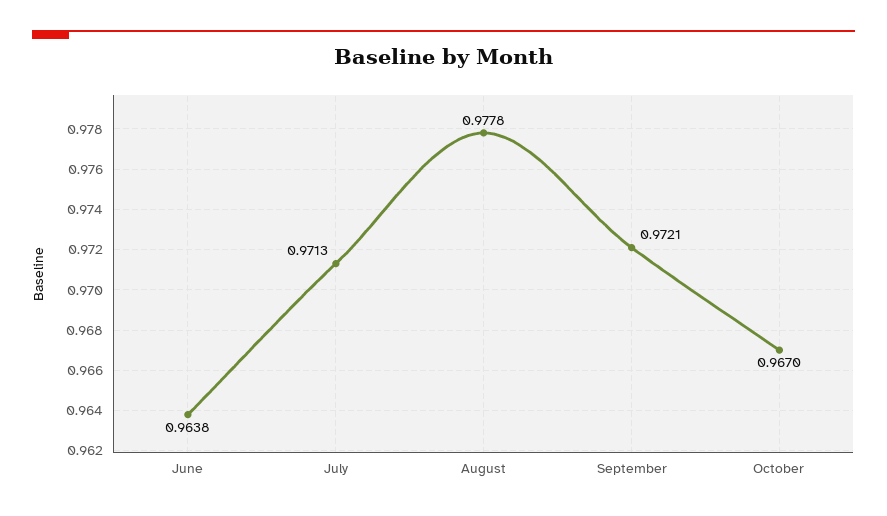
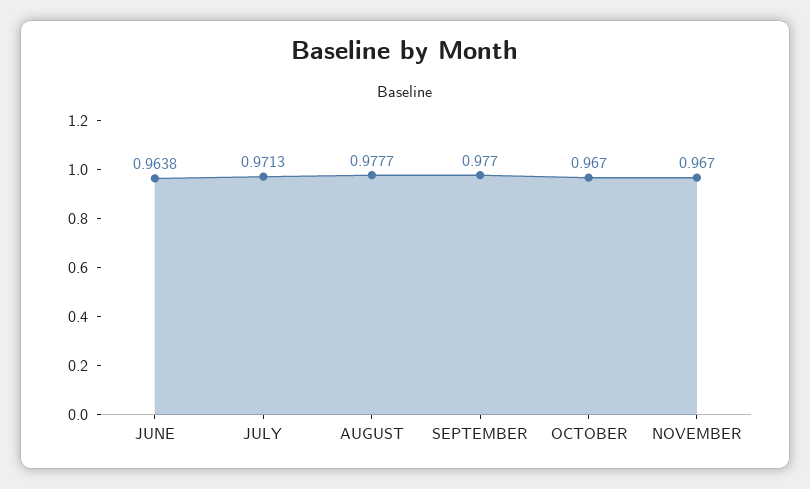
August: 0.9778 -> 0.9777
September: 0.9721 -> 0.977
NOVEMBER: none -> 0.967

